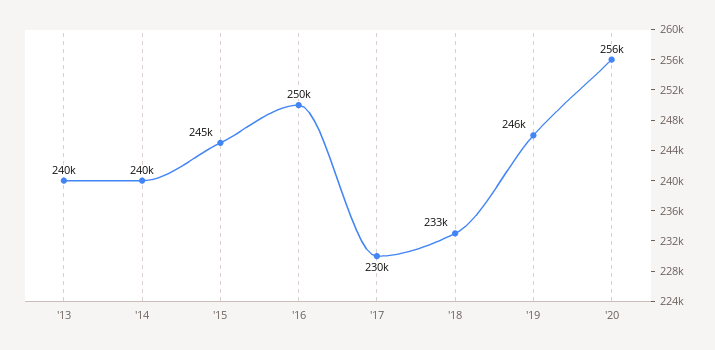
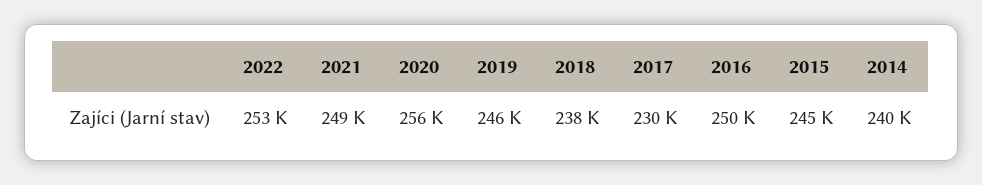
'13: 240000 -> none
'18: 233000 -> 238000
2022: none -> 253000
2021: none -> 249000

